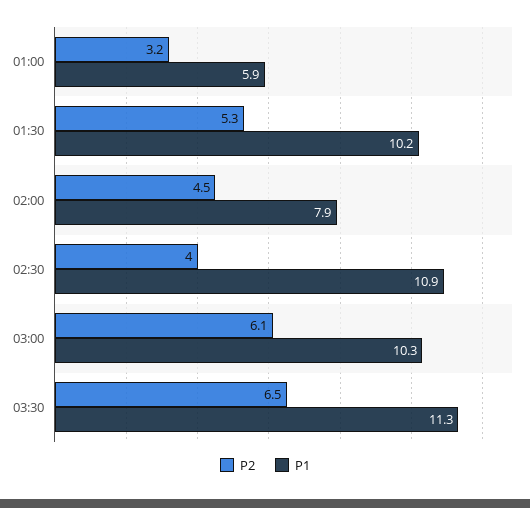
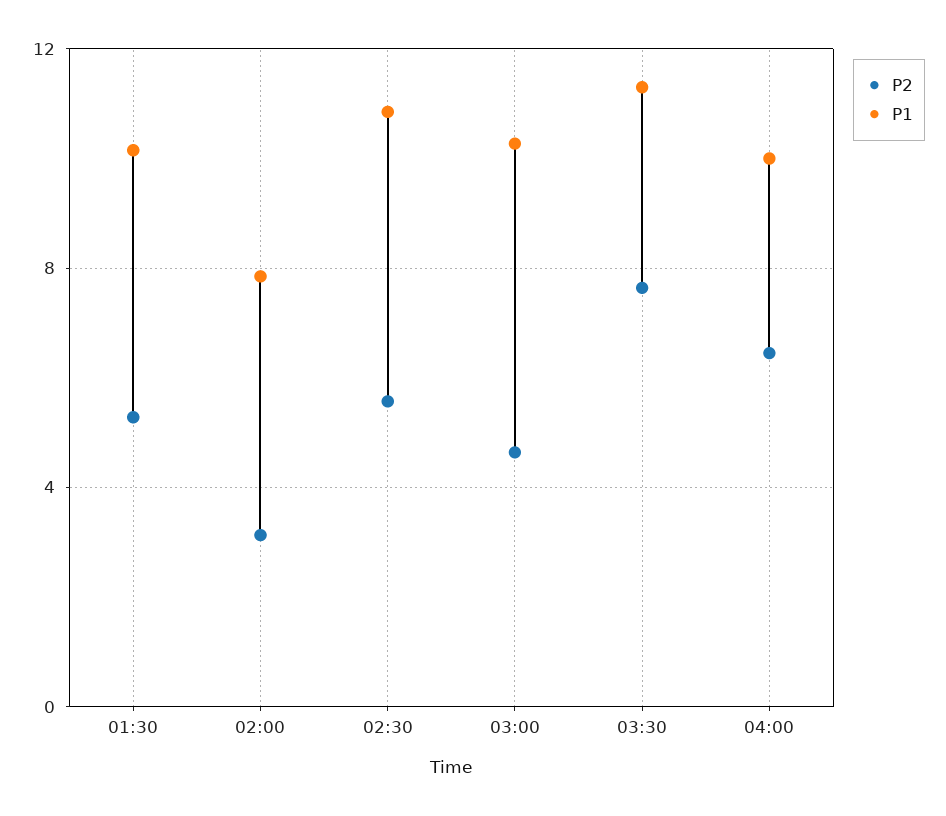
P2, 01:00: 3.2 -> none
P1, 01:00: 5.9 -> none
P2, 02:00: 4.5 -> 3
P2, 02:30: 4 -> 5.5
P2, 03:00: 6.1 -> 4.5
P2, 03:30: 6.5 -> 7.5
P2, 04:00: none -> 6.5
P1, 04:00: none -> 10

